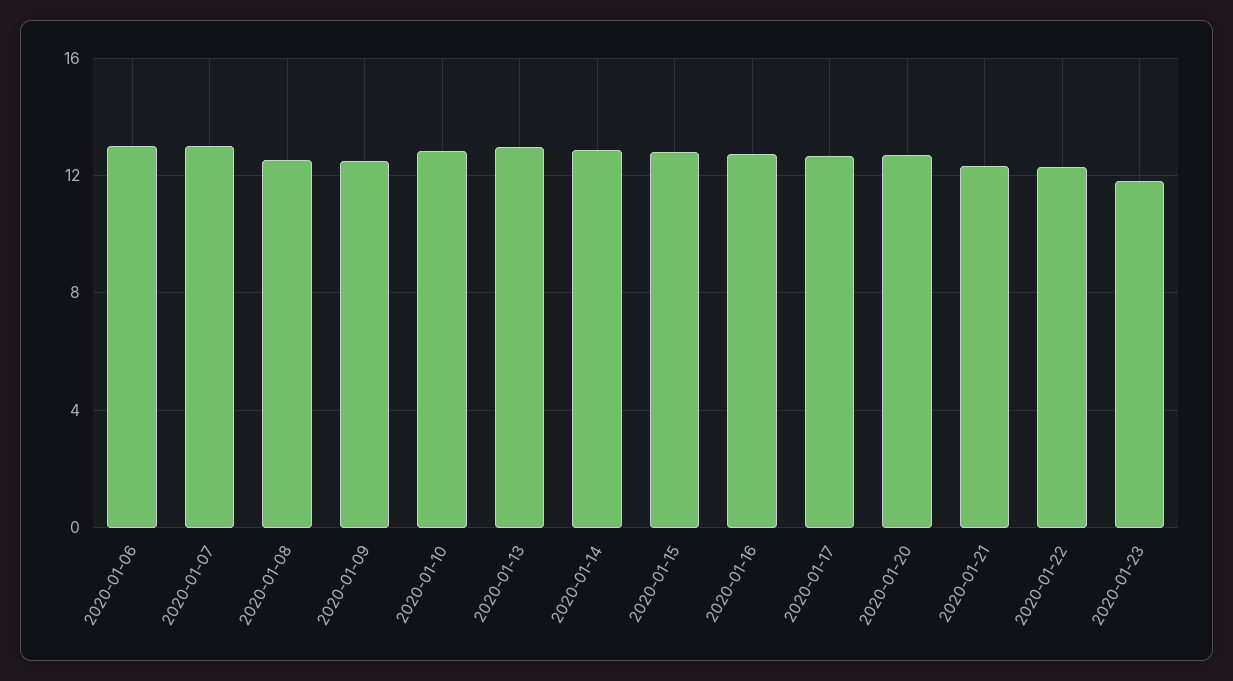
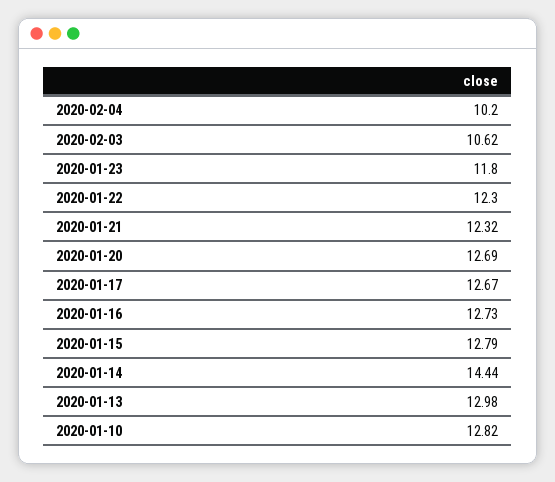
2020-01-06: 13 -> none
2020-01-07: 13 -> none
2020-01-08: 12.5 -> none
2020-01-09: 12.5 -> none
2020-01-14: 13 -> 14.44
2020-02-04: none -> 10.2
2020-02-03: none -> 10.62

